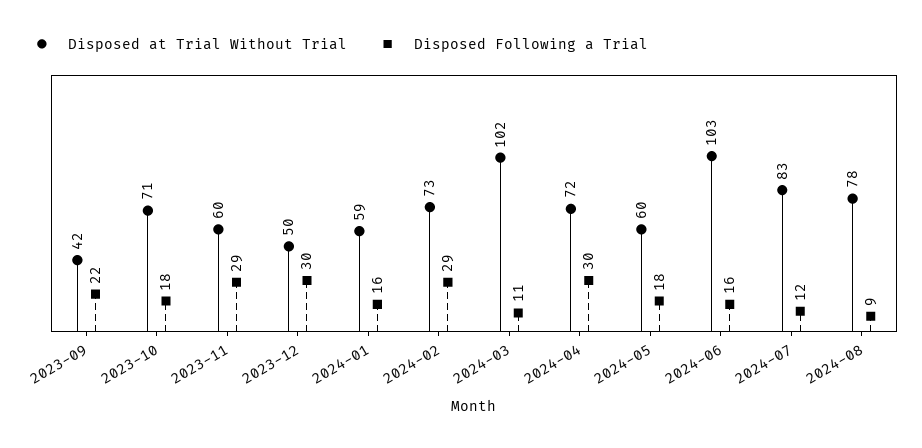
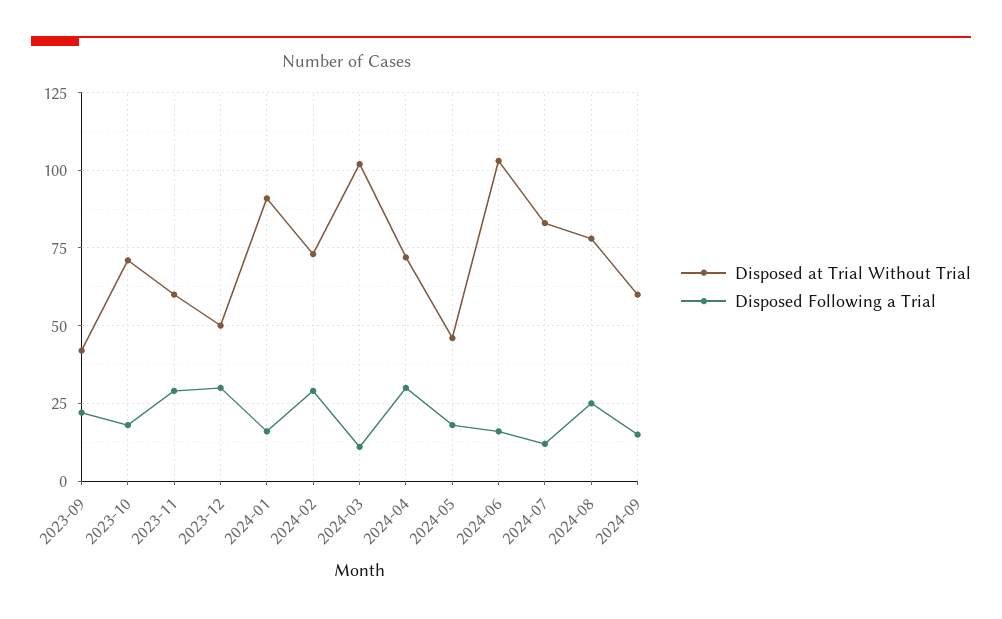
Disposed at Trial Without Trial, 2024-01: 59 -> 90
Disposed at Trial Without Trial, 2024-05: 60 -> 45
Disposed Following a Trial, 2024-08: 9 -> 25
Disposed at Trial Without Trial, 2024-09: none -> 60
Disposed Following a Trial, 2024-09: none -> 15

